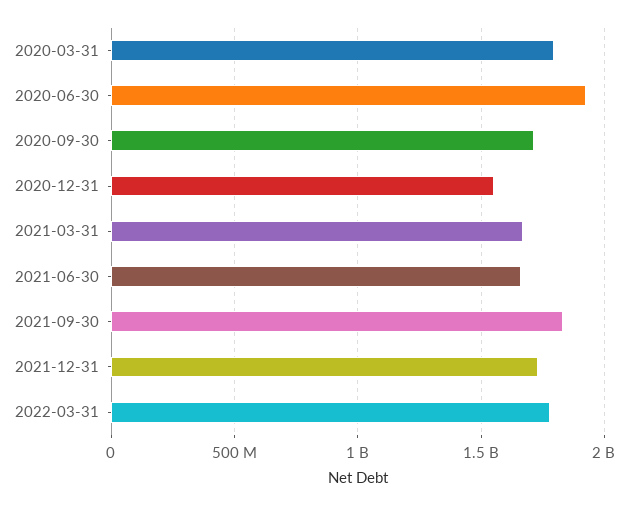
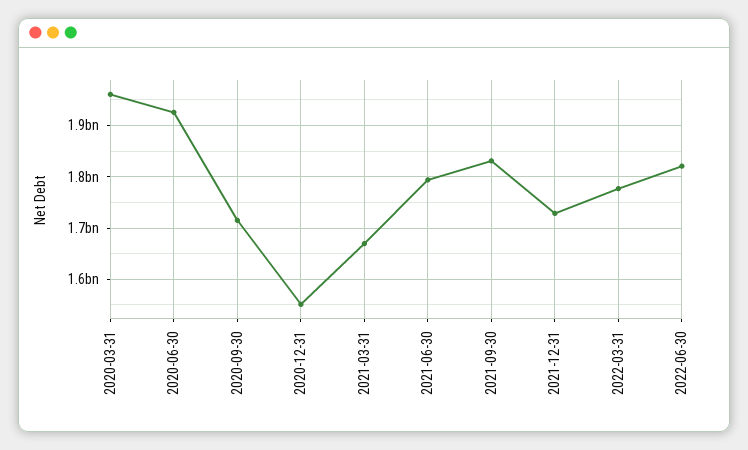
2020-03-31: 1800000000 -> 1960000000
2021-06-30: 1650000000 -> 1800000000
2022-06-30: none -> 1820000000

